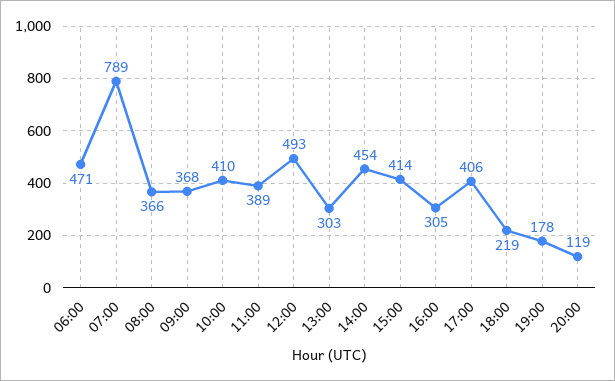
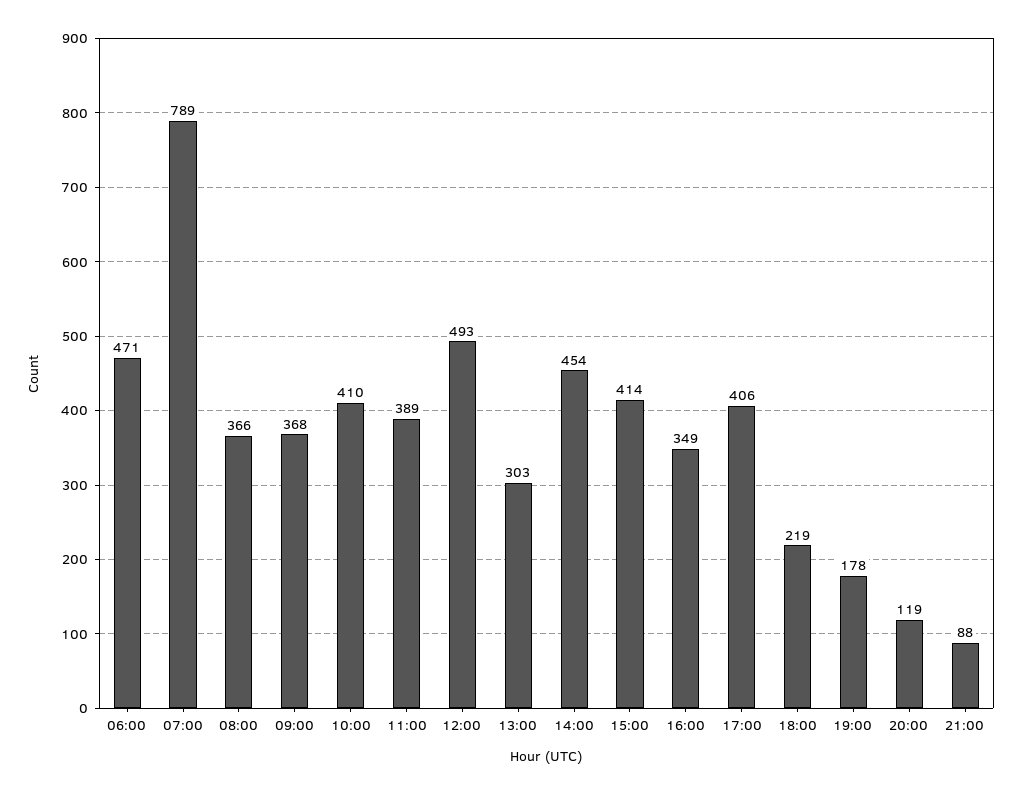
16:00: 305 -> 349
21:00: none -> 88

